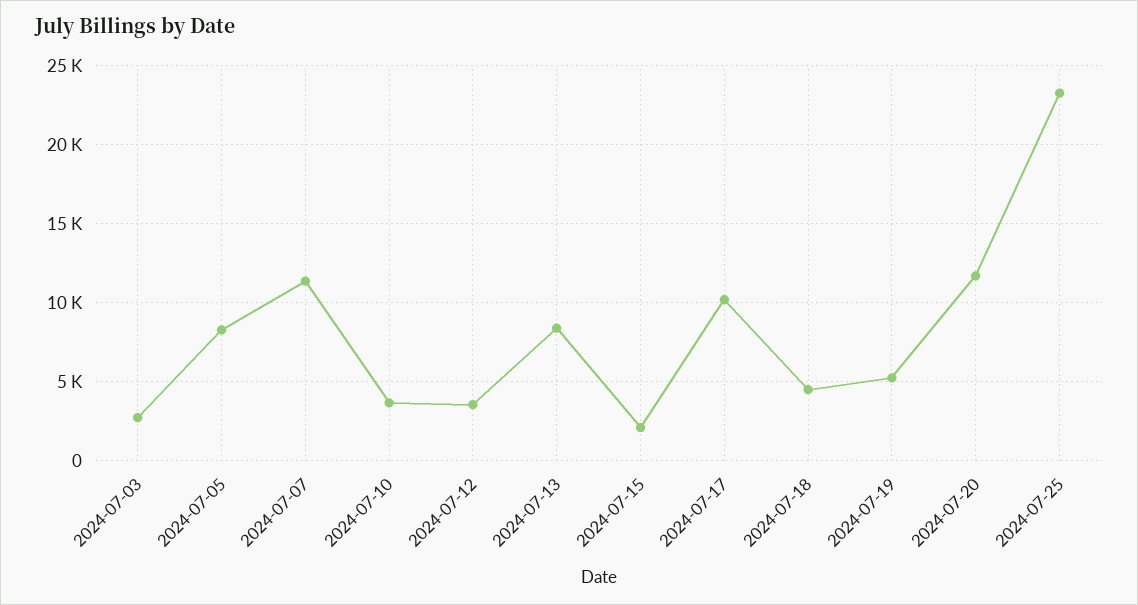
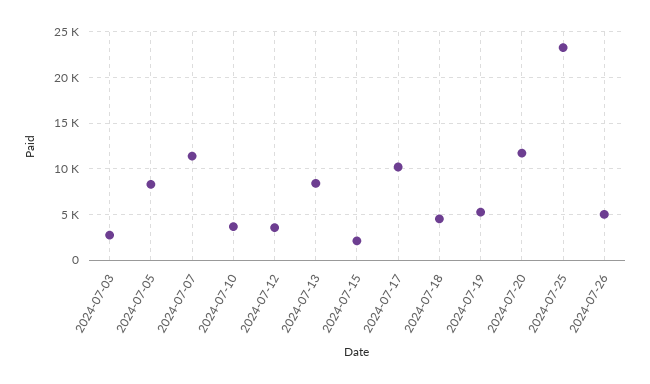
2024-07-26: none -> 5000

